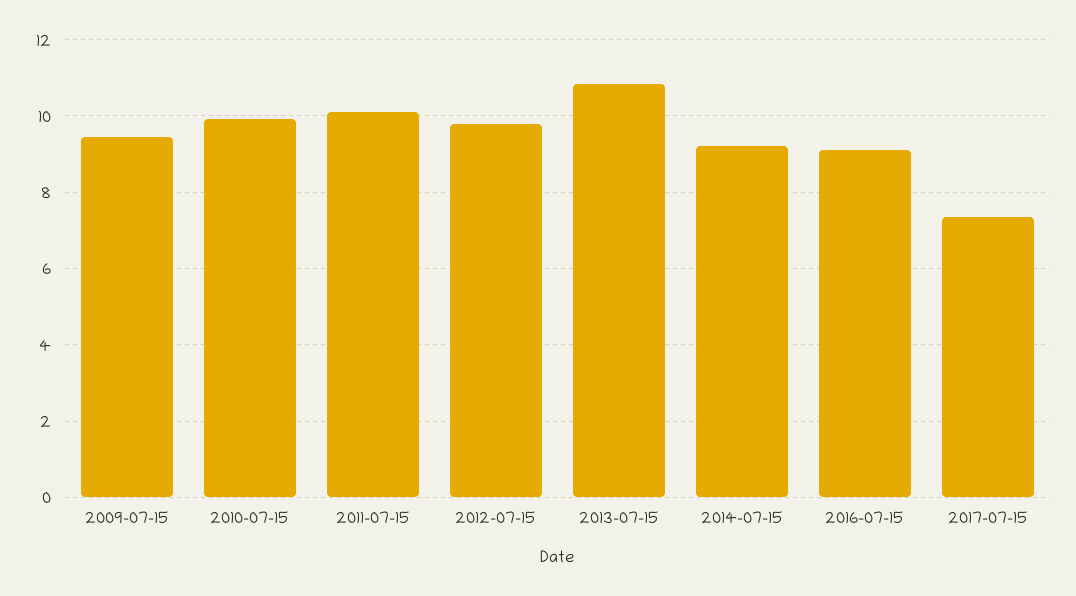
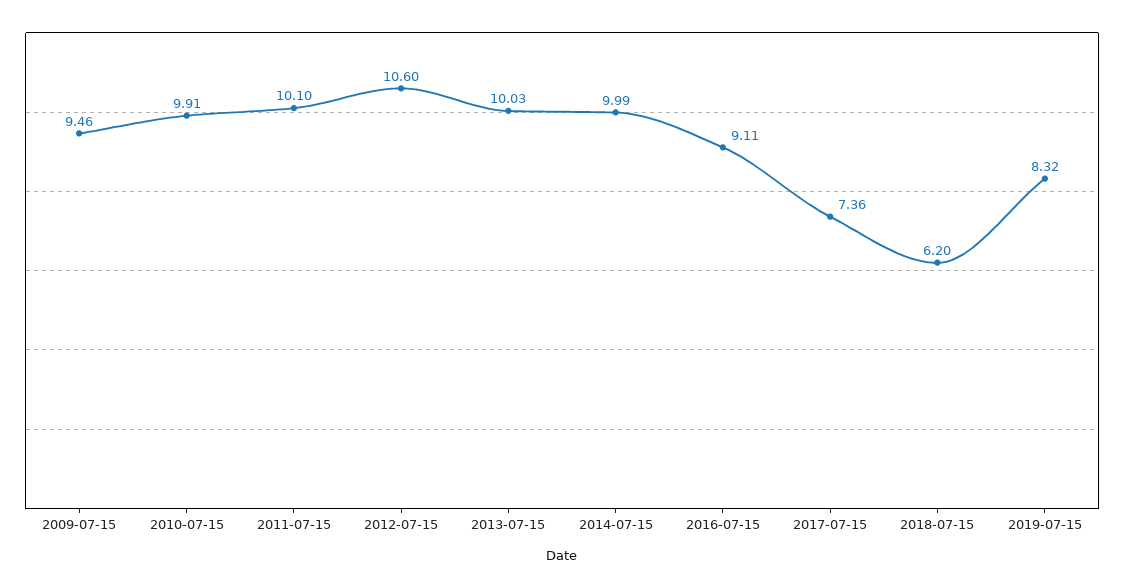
2012-07-15: 9.8 -> 10.6
2013-07-15: 10.8 -> 10.03
2014-07-15: 9.2 -> 9.99
2018-07-15: none -> 6.2
2019-07-15: none -> 8.32

